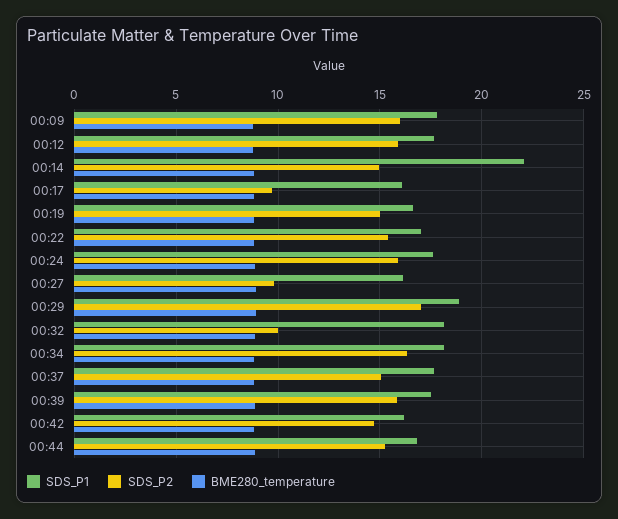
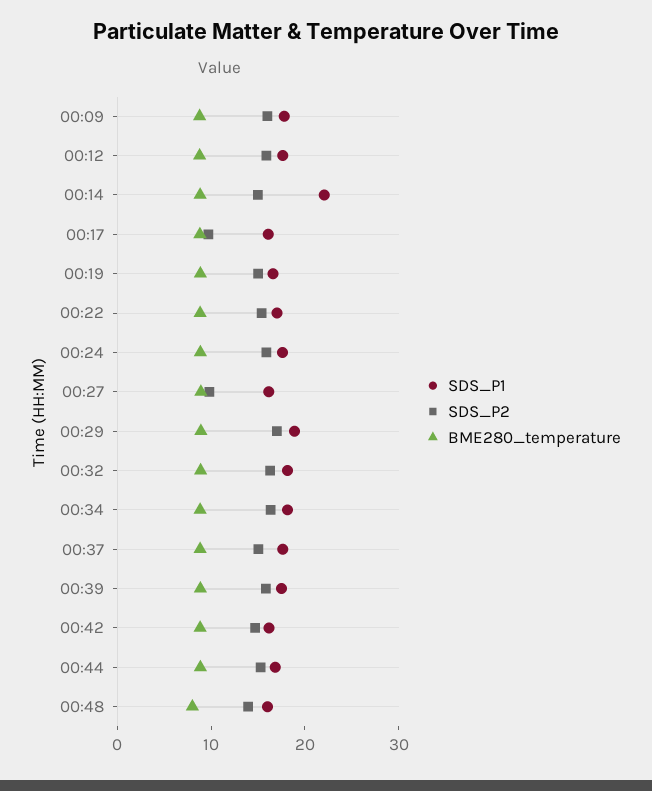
SDS_P2, 00:32: 10 -> 16
SDS_P1, 00:48: none -> 16
SDS_P2, 00:48: none -> 14
BME280_temperature, 00:48: none -> 8

